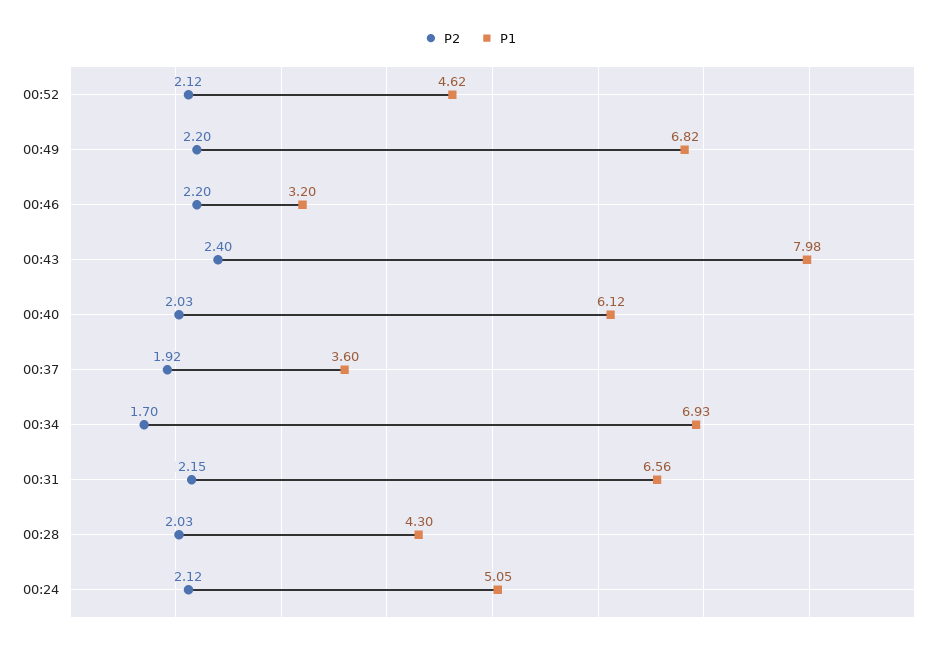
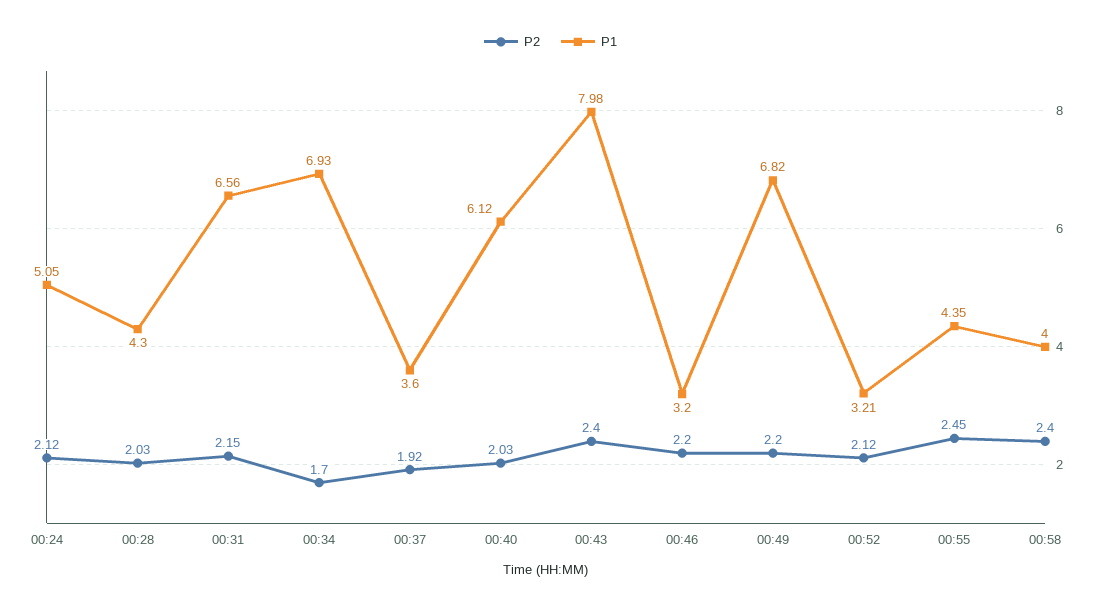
P1, 00:52: 4.62 -> 3.21
P2, 00:55: none -> 2.45
P1, 00:55: none -> 4.35
P2, 00:58: none -> 2.4
P1, 00:58: none -> 4

